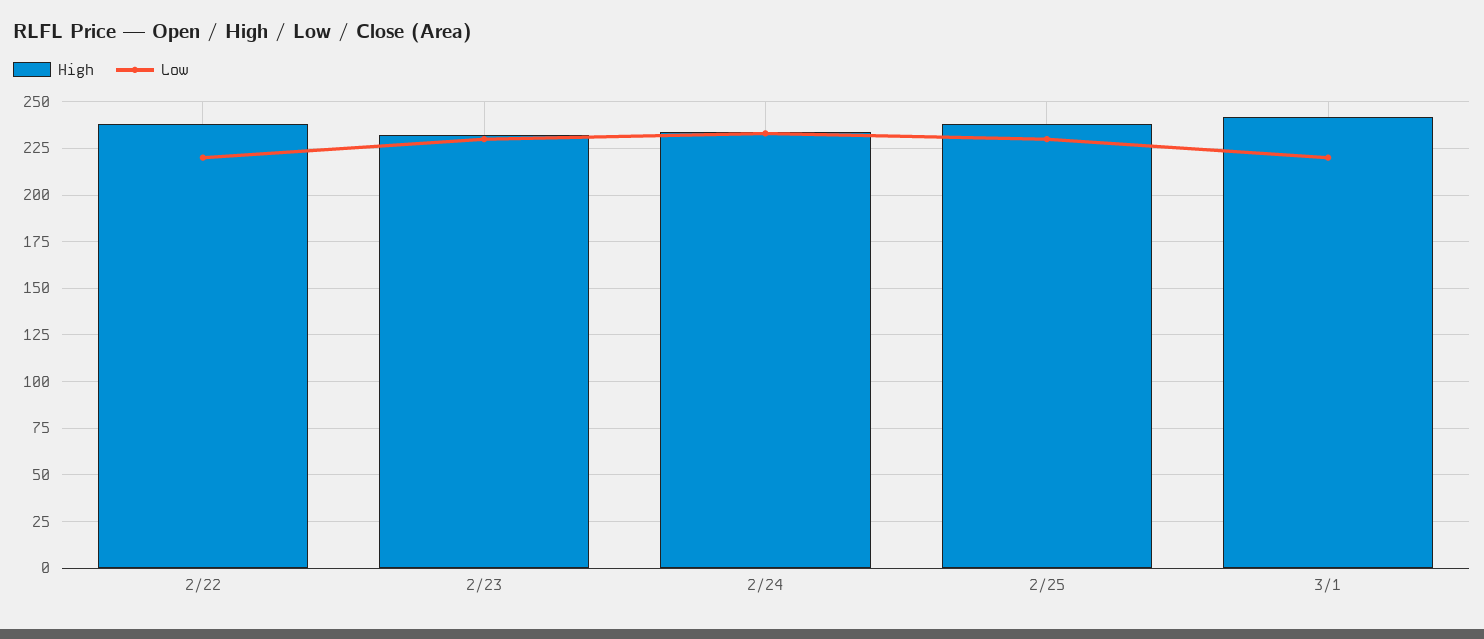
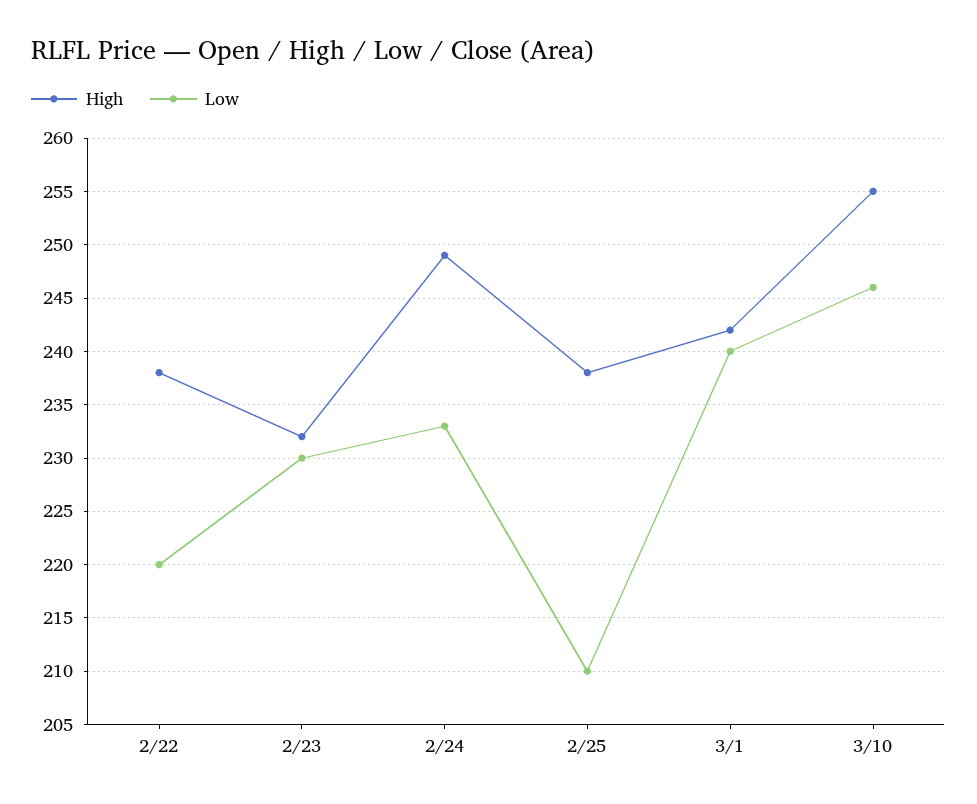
High, 2/24: 235 -> 249
Low, 2/25: 230 -> 210
Low, 3/1: 220 -> 240
High, 3/10: none -> 255
Low, 3/10: none -> 246

